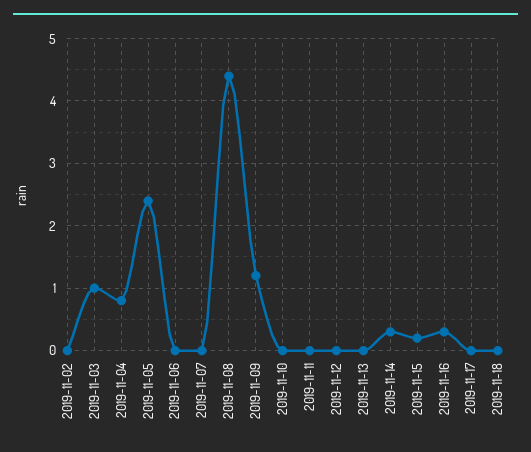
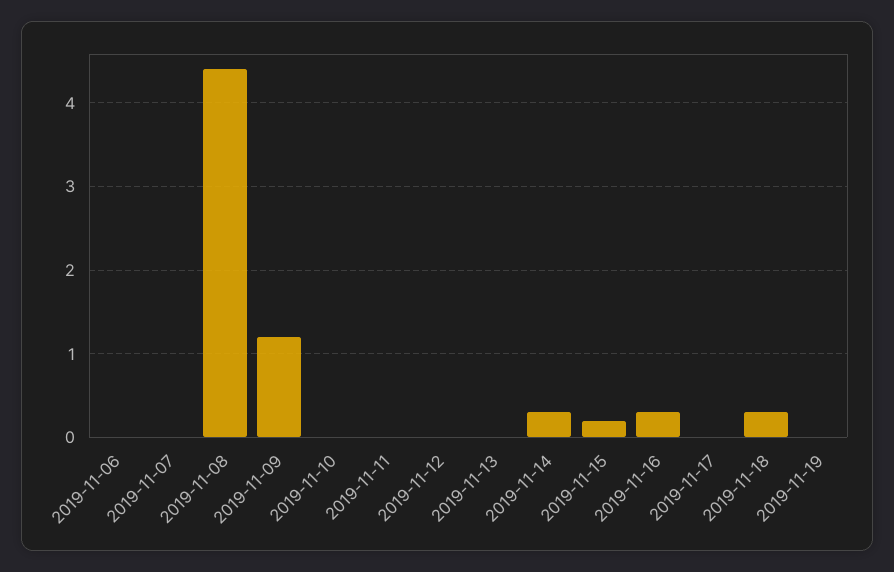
2019-11-02: 0 -> none
2019-11-03: 1 -> none
2019-11-04: 0.8 -> none
2019-11-05: 2.4 -> none
2019-11-18: 0 -> 0.3
2019-11-19: none -> 0

